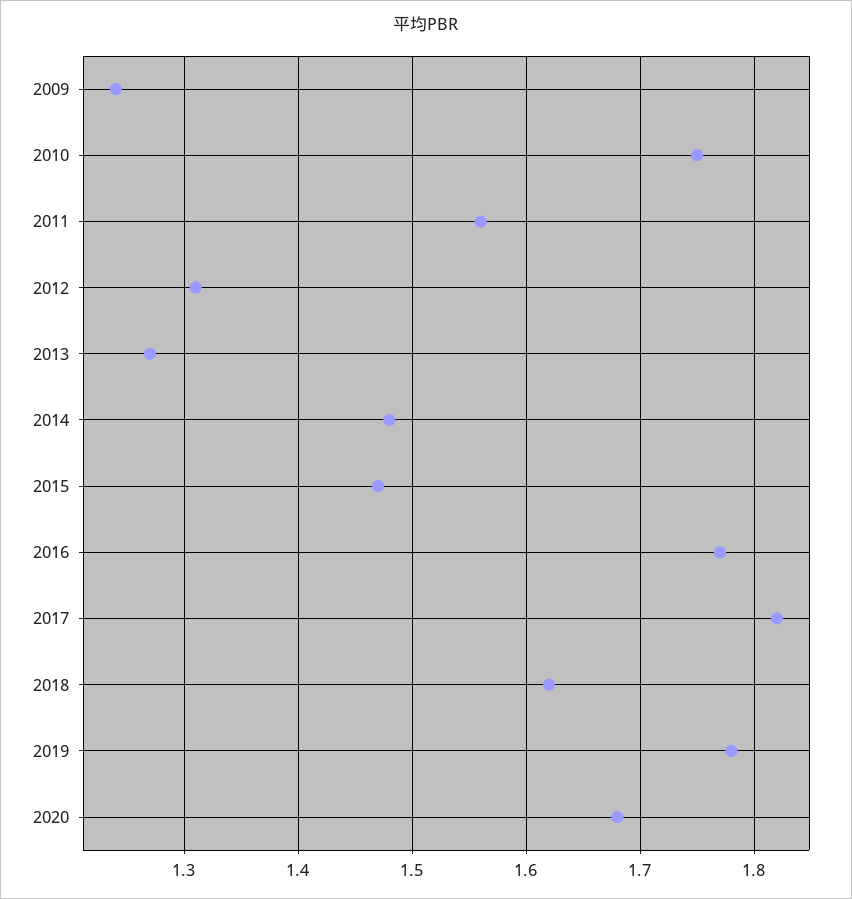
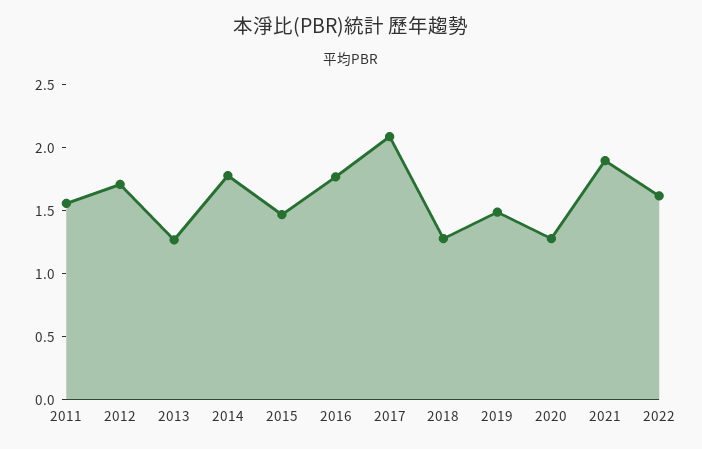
2009: 1.24 -> none
2010: 1.75 -> none
2012: 1.31 -> 1.7
2014: 1.48 -> 1.8
2017: 1.82 -> 2.1
2018: 1.62 -> 1.3
2019: 1.78 -> 1.5
2020: 1.68 -> 1.3
2021: none -> 1.9
2022: none -> 1.6

